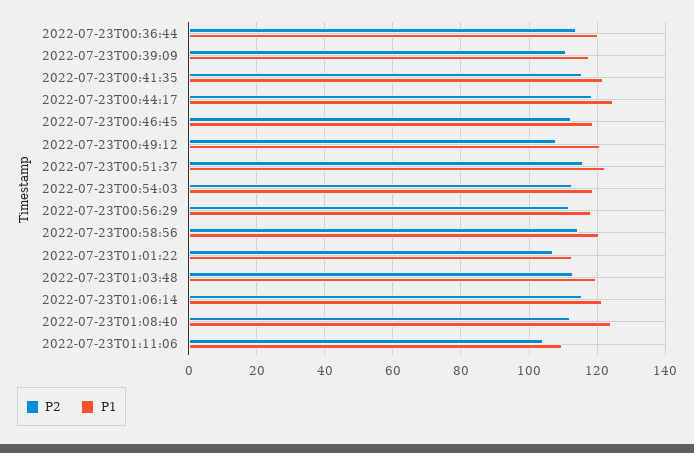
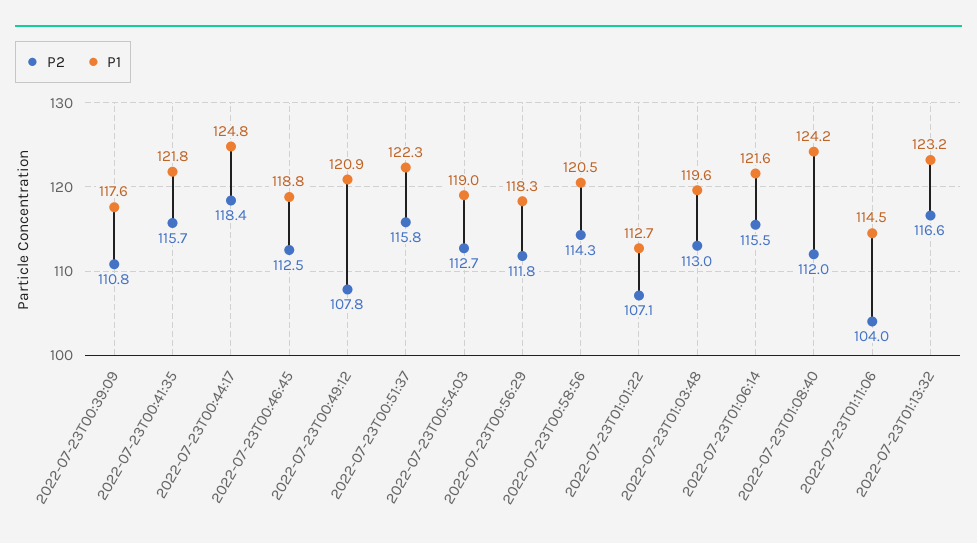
P2, 2022-07-23T00:36:44: 114 -> none
P1, 2022-07-23T00:36:44: 120 -> none
P1, 2022-07-23T01:11:06: 110 -> 114.5
P2, 2022-07-23T01:13:32: none -> 116.6
P1, 2022-07-23T01:13:32: none -> 123.2

